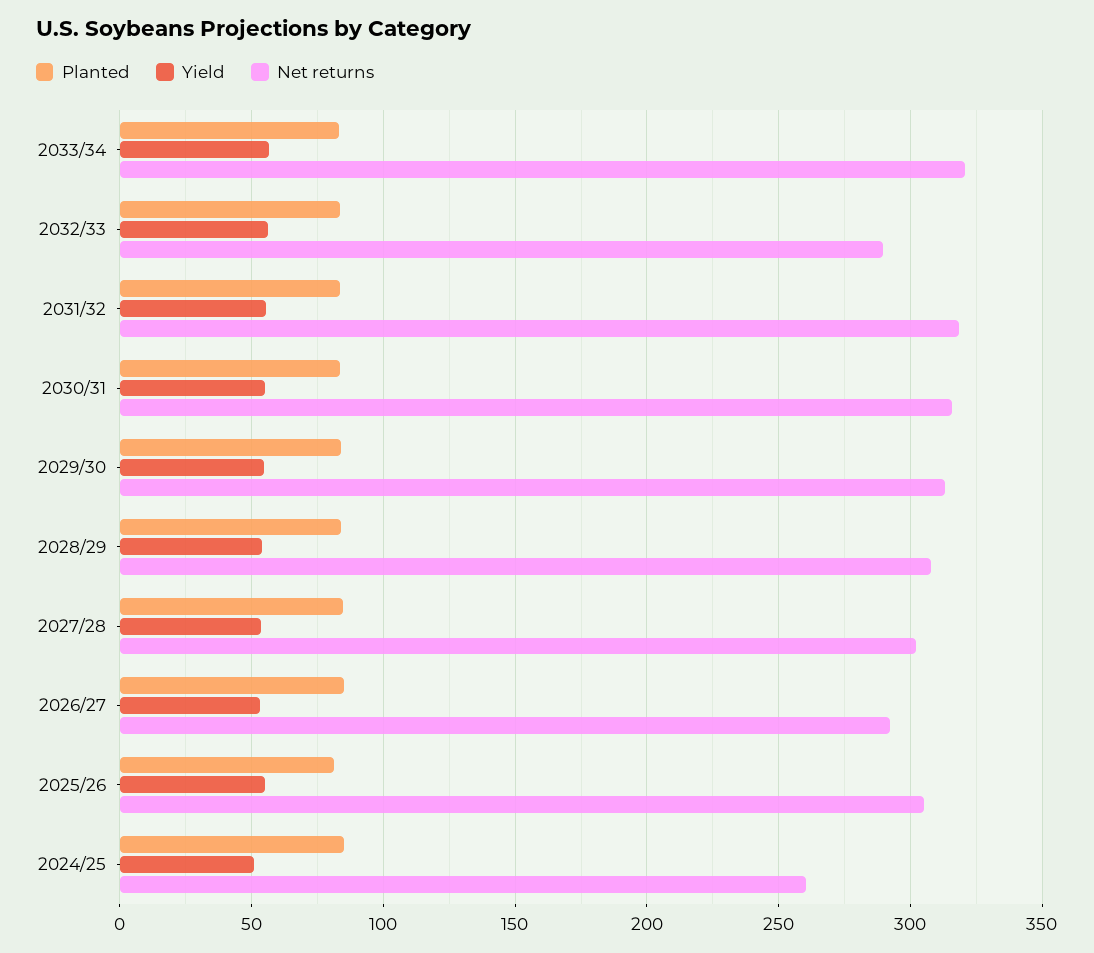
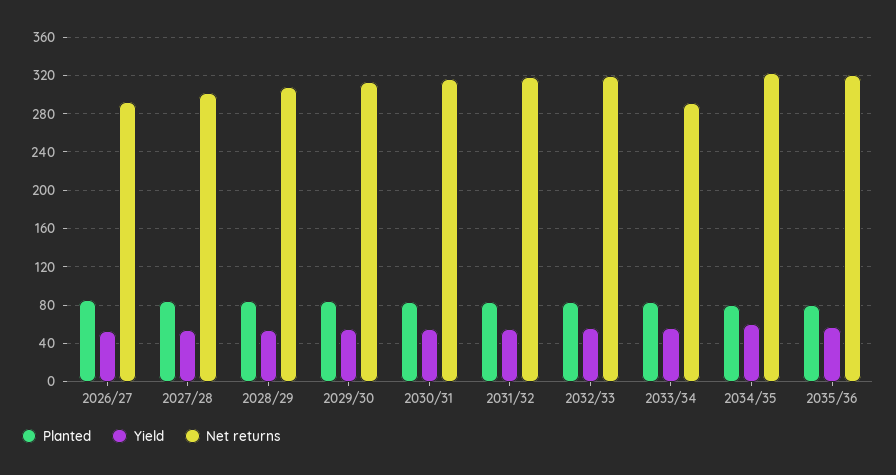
Net returns, 2033/34: 320 -> 290
Net returns, 2032/33: 290 -> 320
Planted, 2025/26: 80 -> none
Yield, 2025/26: 55 -> none
Net returns, 2025/26: 305 -> none
Planted, 2024/25: 85 -> none
Yield, 2024/25: 50 -> none
Net returns, 2024/25: 260 -> none
Planted, 2034/35: none -> 80
Yield, 2034/35: none -> 60
Net returns, 2034/35: none -> 320
Planted, 2035/36: none -> 80
Yield, 2035/36: none -> 60
Net returns, 2035/36: none -> 320

